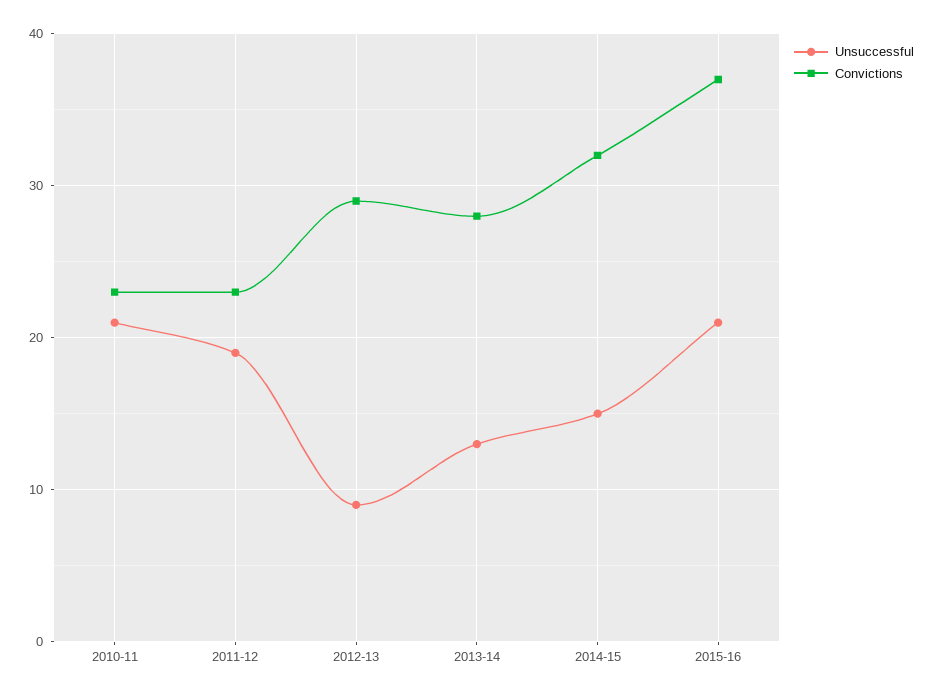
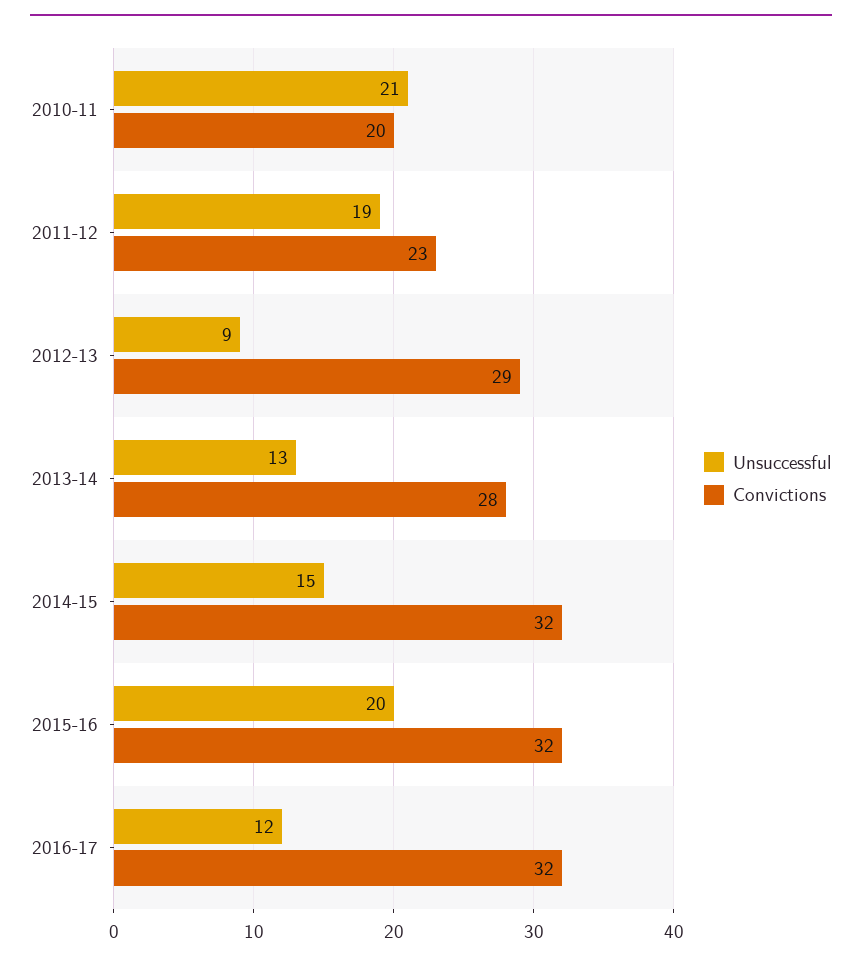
Convictions, 2010-11: 23 -> 20
Unsuccessful, 2015-16: 21 -> 20
Convictions, 2015-16: 37 -> 32
Unsuccessful, 2016-17: none -> 12
Convictions, 2016-17: none -> 32

